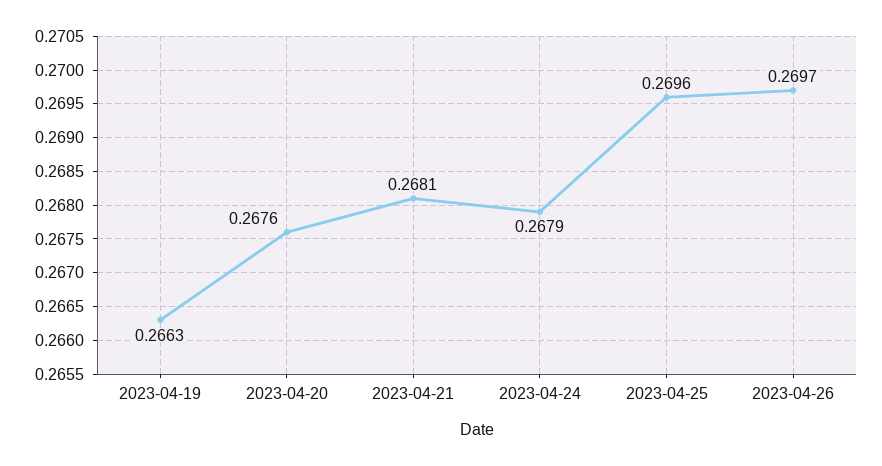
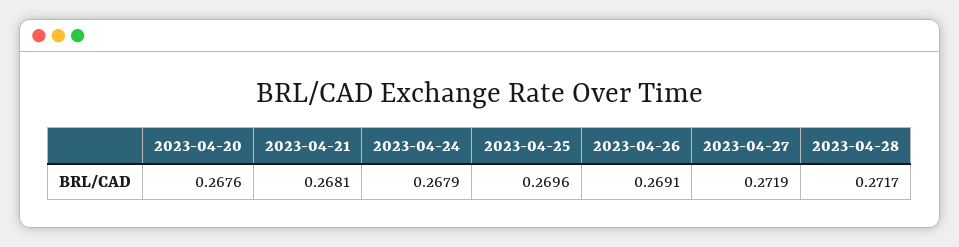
2023-04-19: 0.2663 -> none
2023-04-26: 0.2697 -> 0.2691
2023-04-27: none -> 0.2719
2023-04-28: none -> 0.2717

